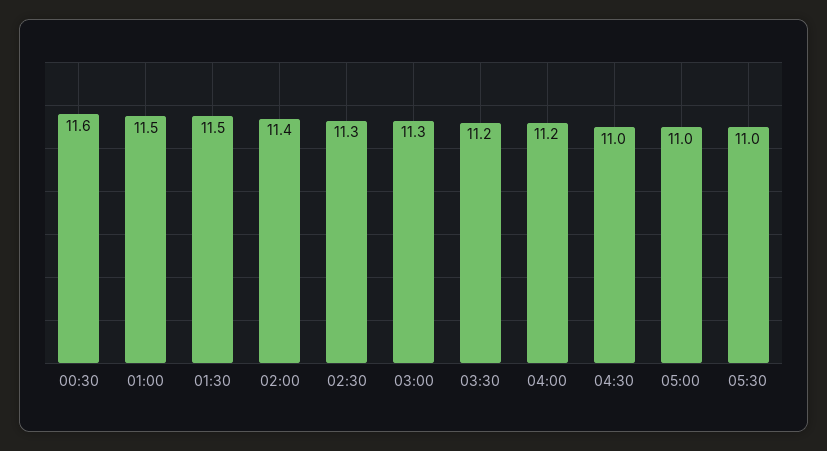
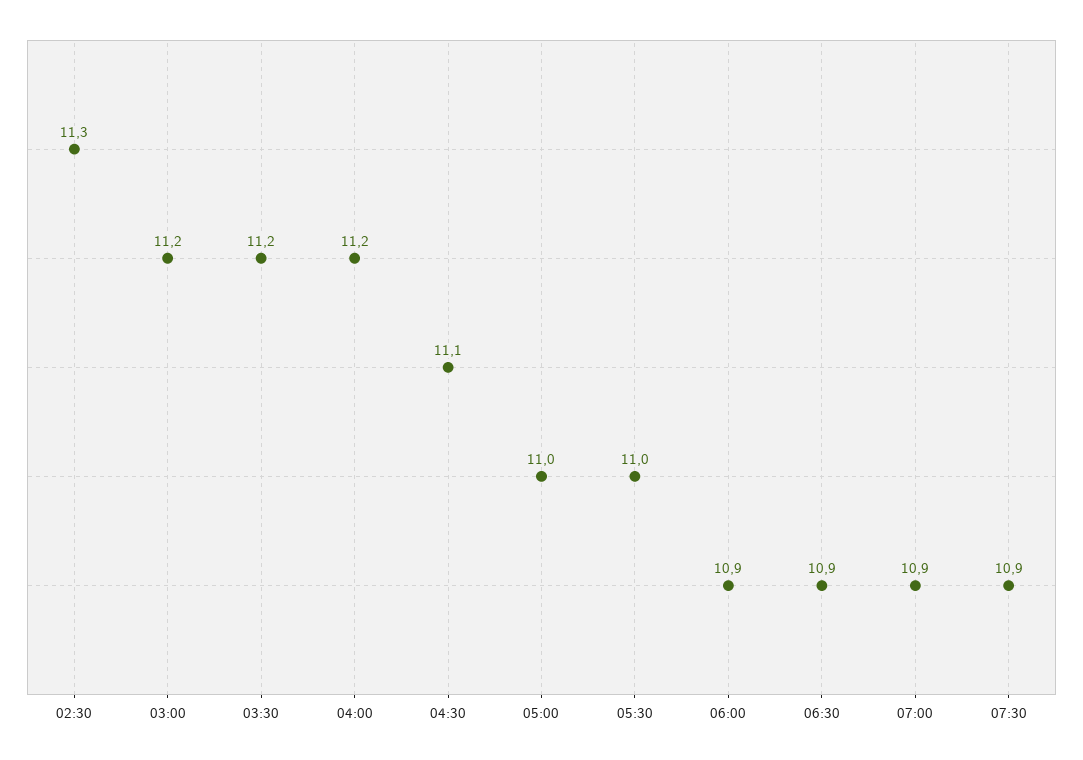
00:30: 11.6 -> none
01:00: 11.5 -> none
01:30: 11.5 -> none
02:00: 11.4 -> none
03:00: 11.3 -> 11.2
04:30: 11 -> 11.1
06:00: none -> 10.9
06:30: none -> 10.9
07:00: none -> 10.9
07:30: none -> 10.9

